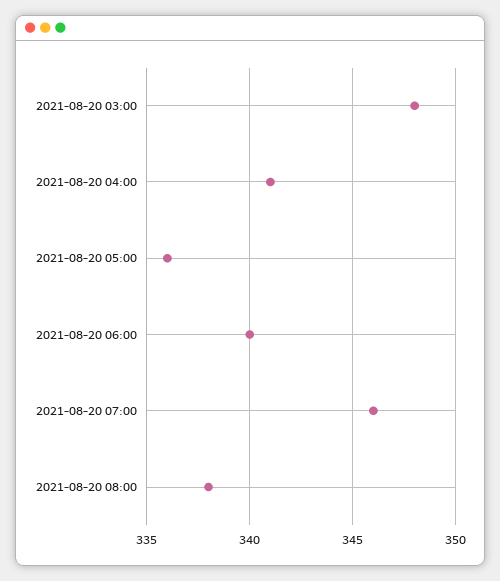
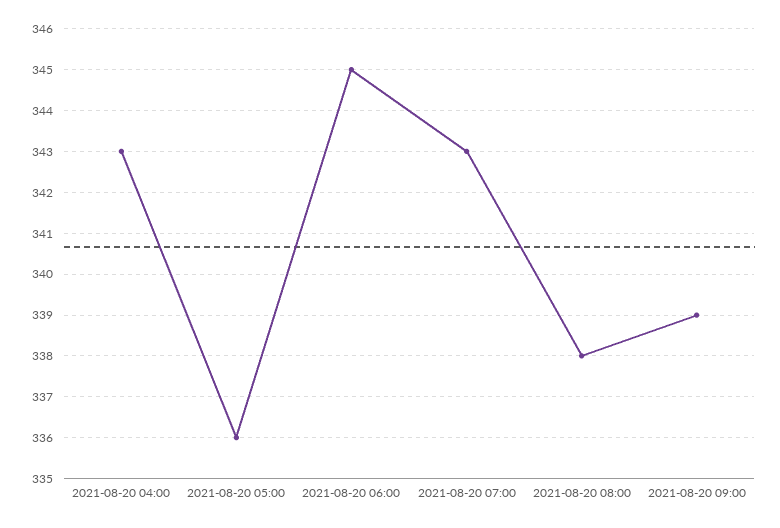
2021-08-20 03:00: 348 -> none
2021-08-20 04:00: 341 -> 343
2021-08-20 06:00: 340 -> 345
2021-08-20 07:00: 346 -> 343
2021-08-20 09:00: none -> 339

